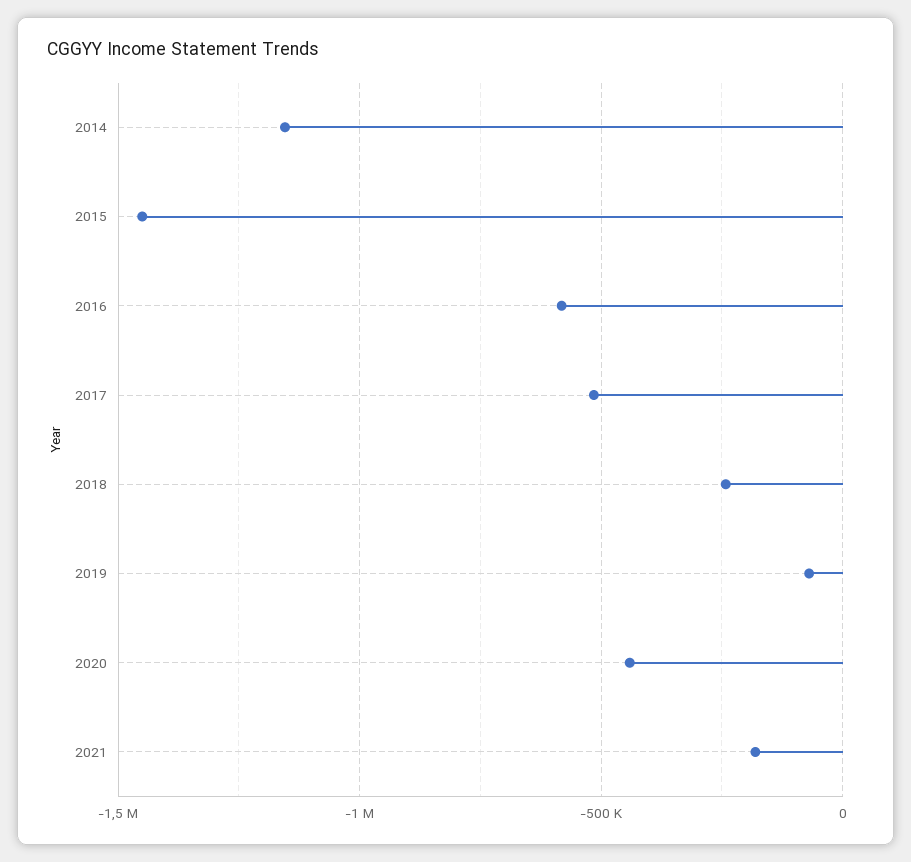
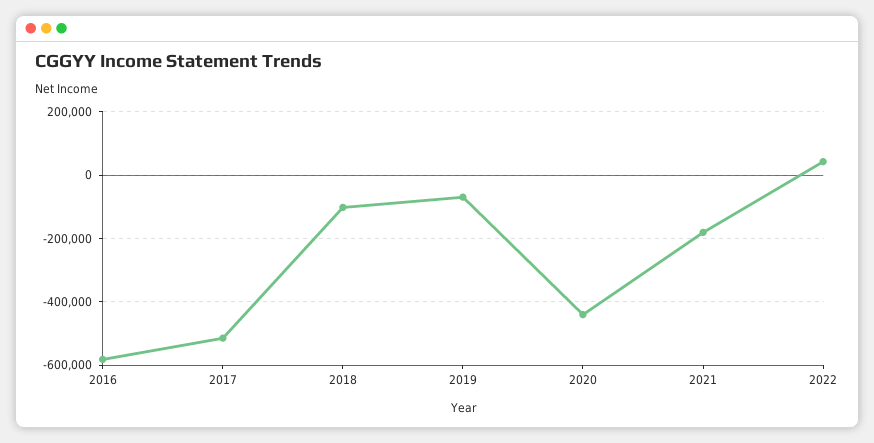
2014: -1150000 -> none
2015: -1450000 -> none
2018: -250000 -> -100000
2022: none -> 40000

